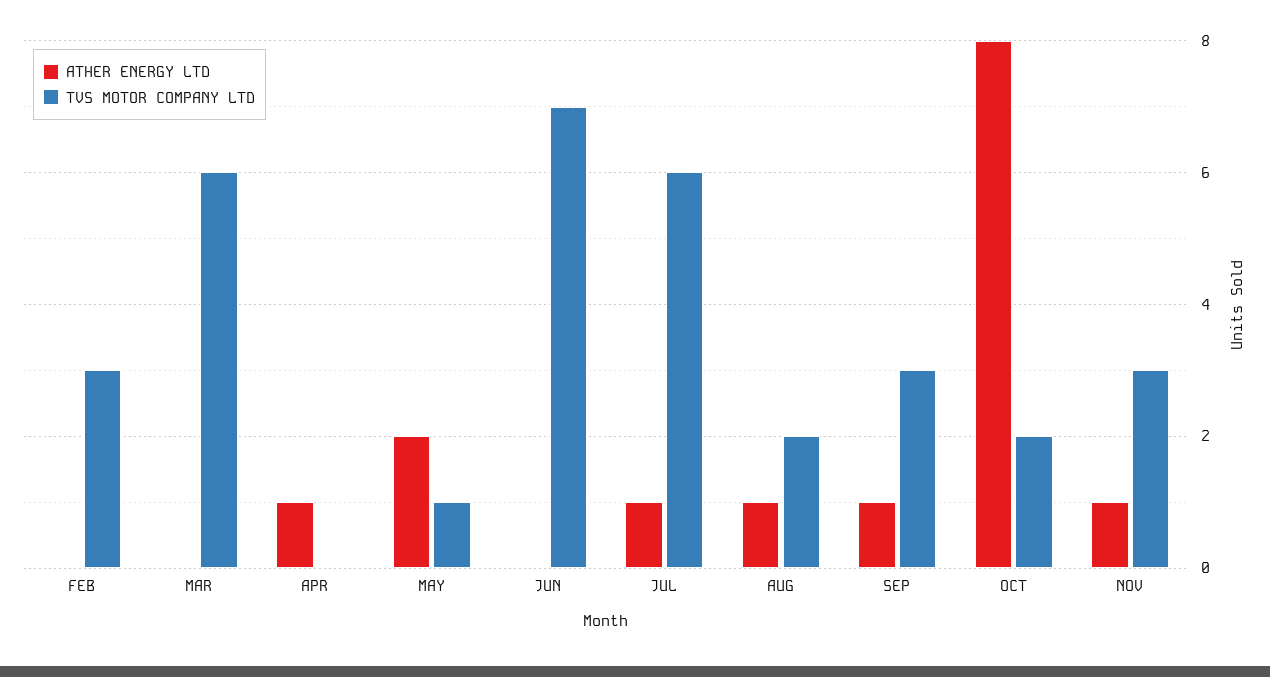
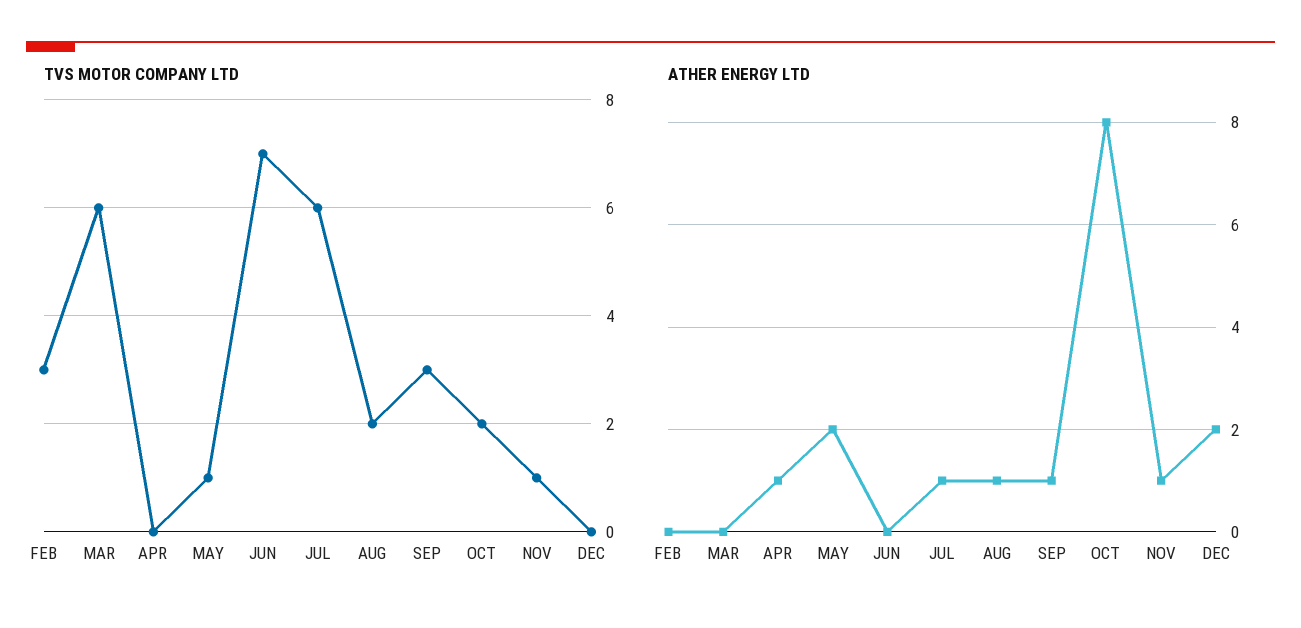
TVS MOTOR COMPANY LTD, NOV: 3 -> 1
TVS MOTOR COMPANY LTD, DEC: none -> 0
ATHER ENERGY LTD, DEC: none -> 2

